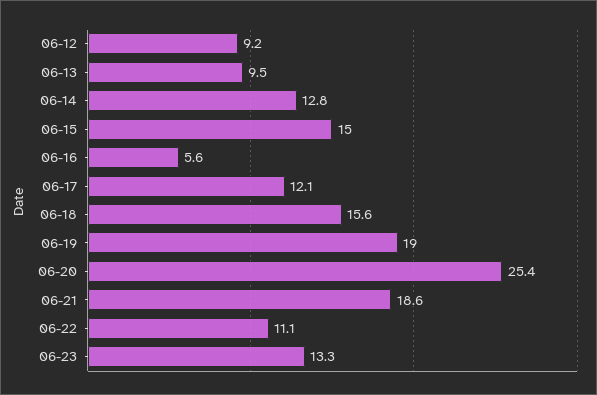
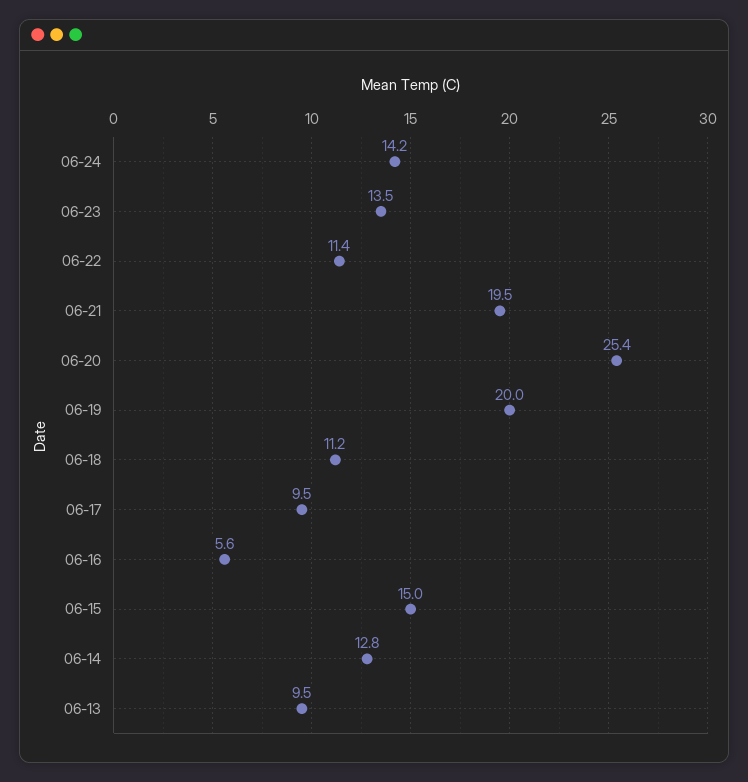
06-12: 9.2 -> none
06-17: 12.1 -> 9.5
06-18: 15.6 -> 11.2
06-19: 19 -> 20
06-21: 18.6 -> 19.5
06-22: 11.1 -> 11.4
06-23: 13.3 -> 13.5
06-24: none -> 14.2

